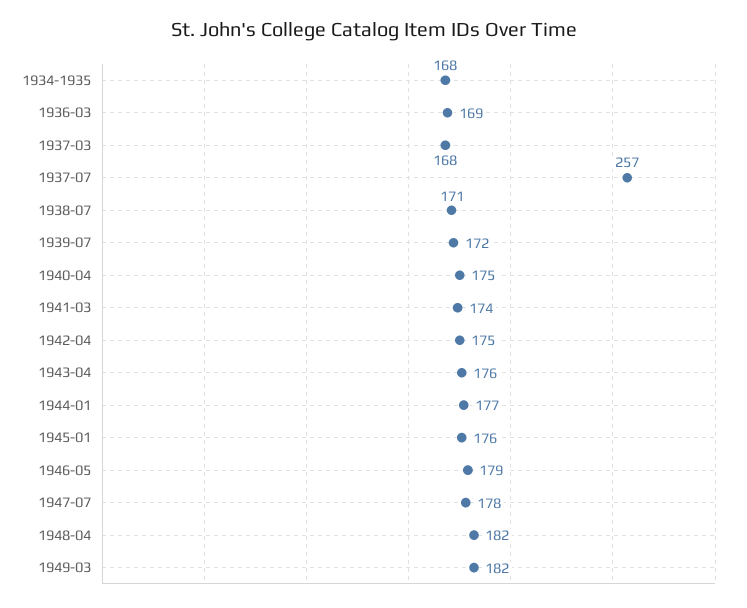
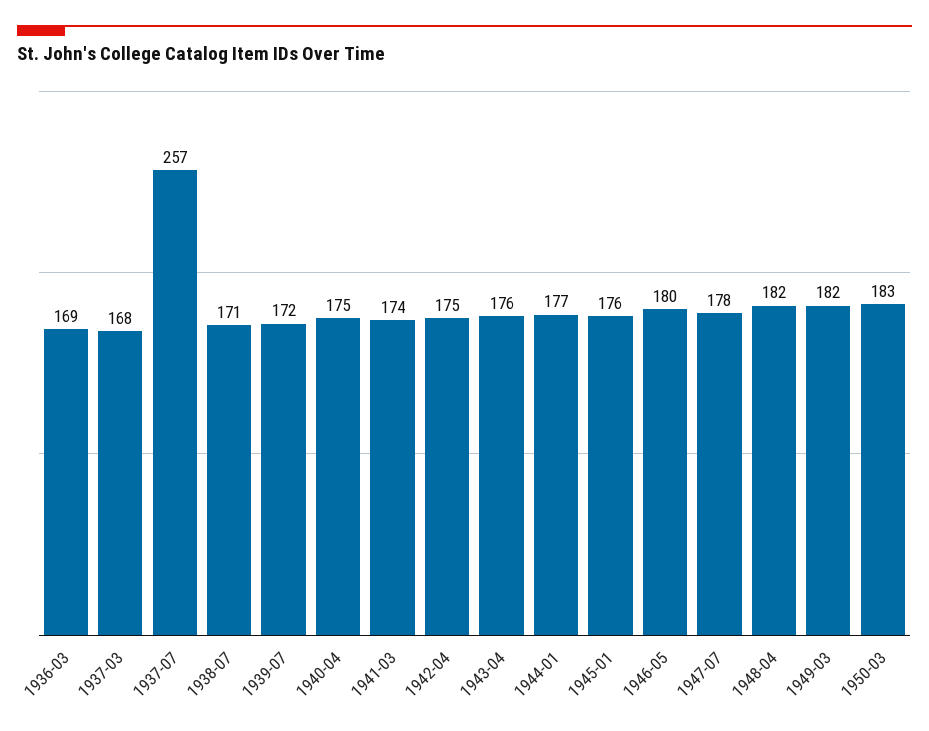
1934-1935: 168 -> none
1946-05: 179 -> 180
1950-03: none -> 183

